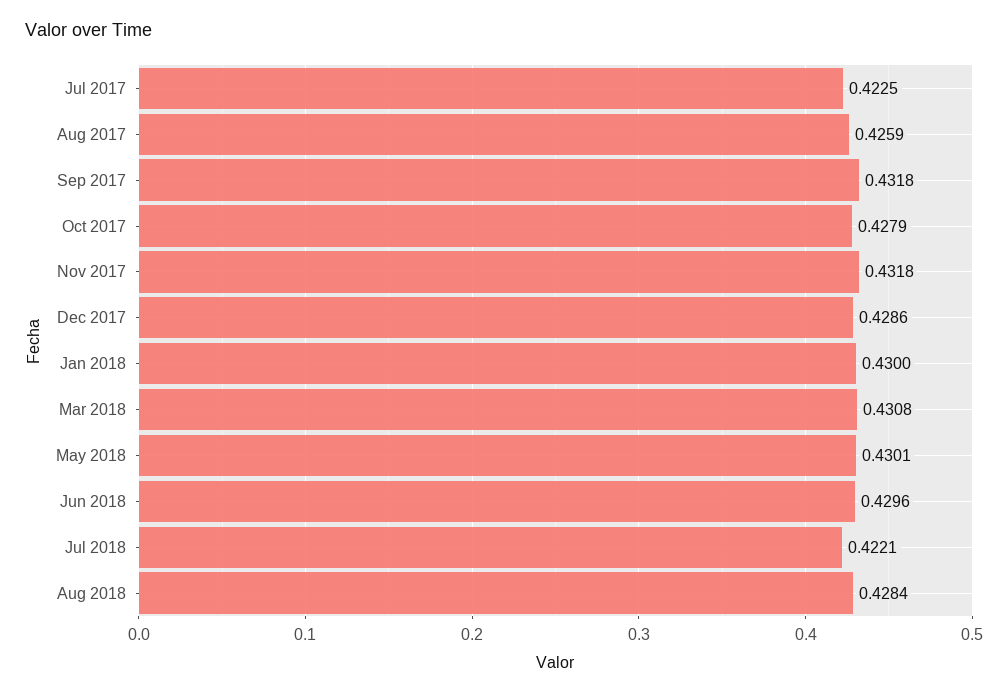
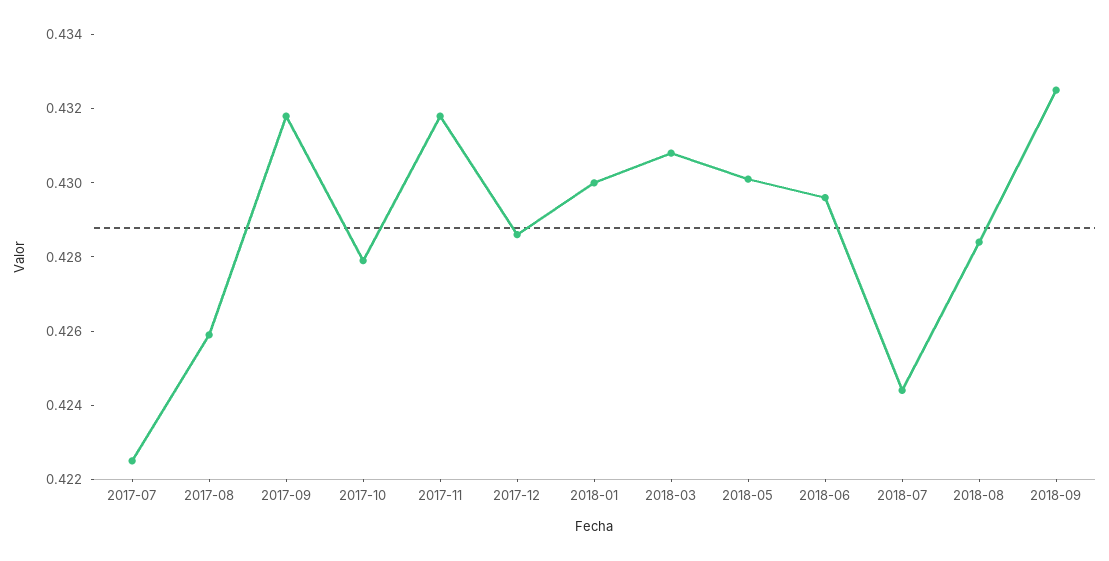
Jul 2018: 0.4221 -> 0.4245
2018-09: none -> 0.4325

